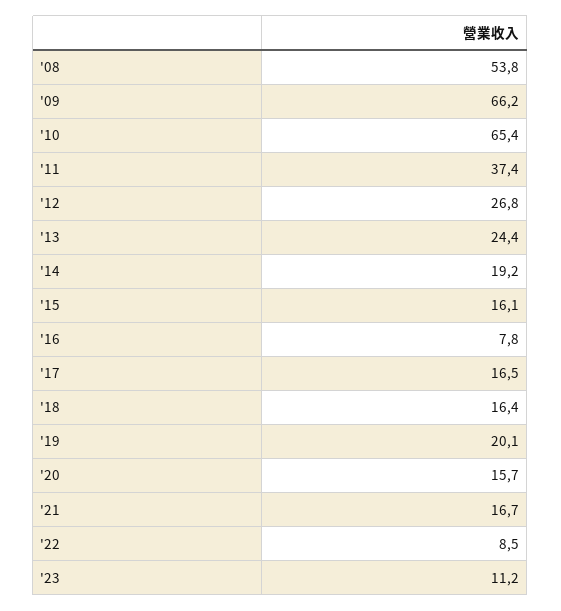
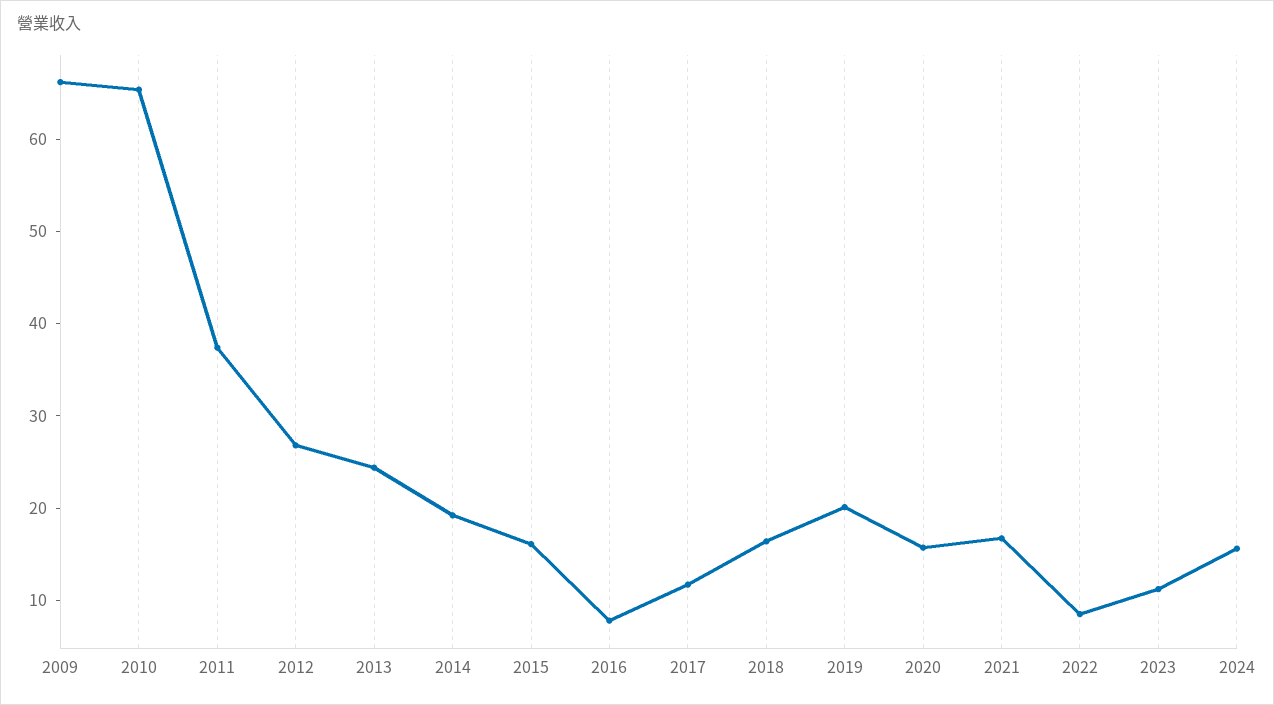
'08: 53.8 -> none
'17: 16.5 -> 12
2024: none -> 16

